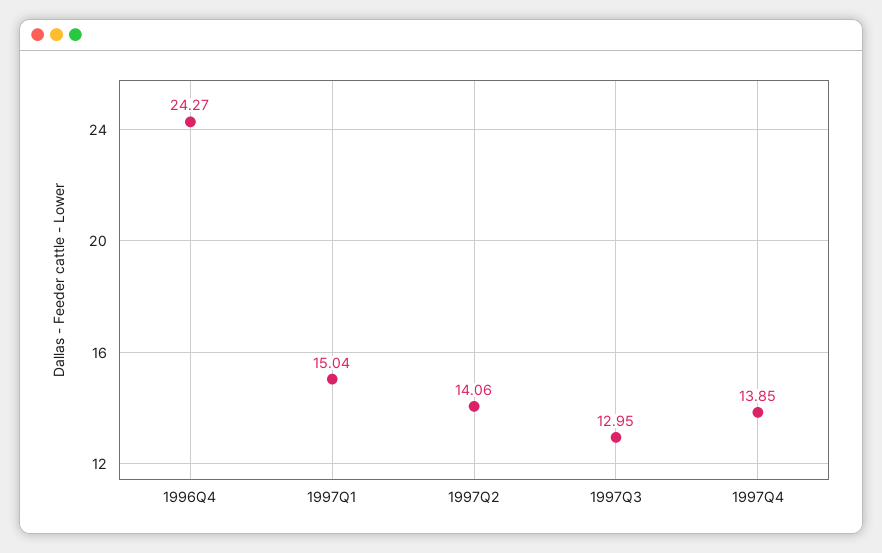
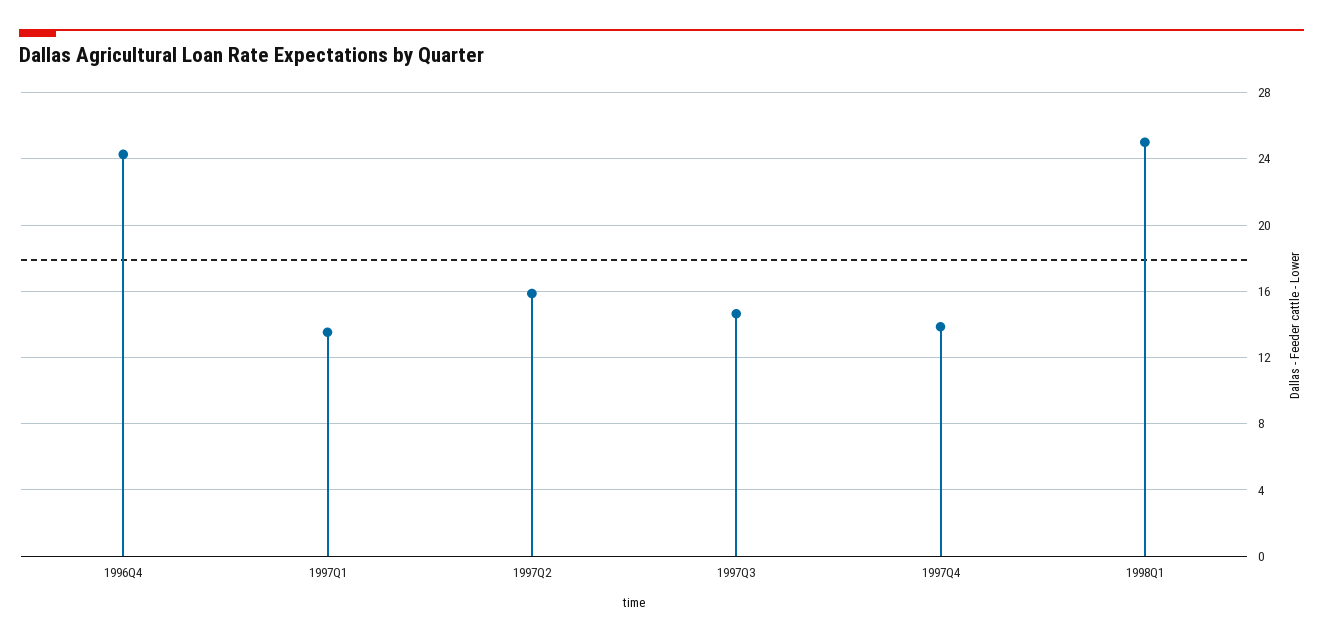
1997Q1: 15.04 -> 13.5
1997Q2: 14.06 -> 16
1997Q3: 12.95 -> 14.5
1998Q1: none -> 25

